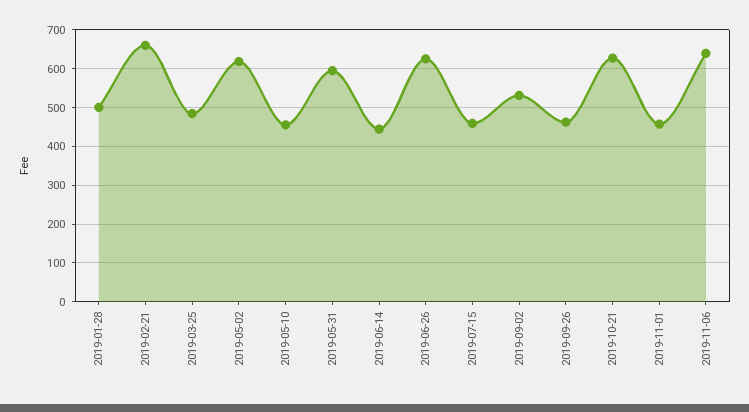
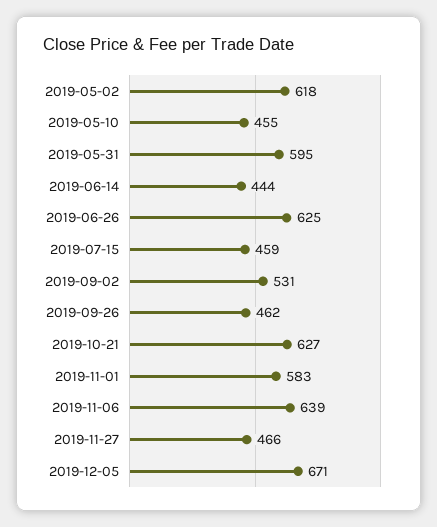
2019-01-28: 500 -> none
2019-02-21: 660 -> none
2019-03-25: 480 -> none
2019-11-01: 460 -> 583
2019-11-27: none -> 466
2019-12-05: none -> 671

